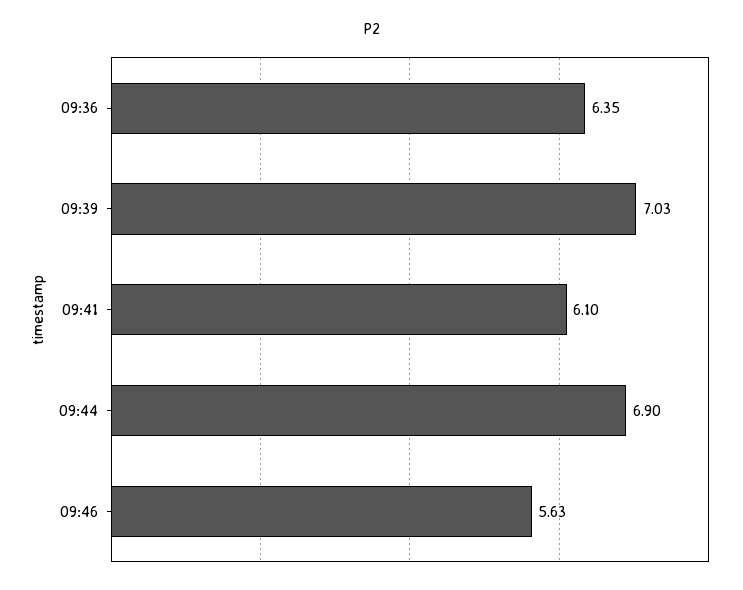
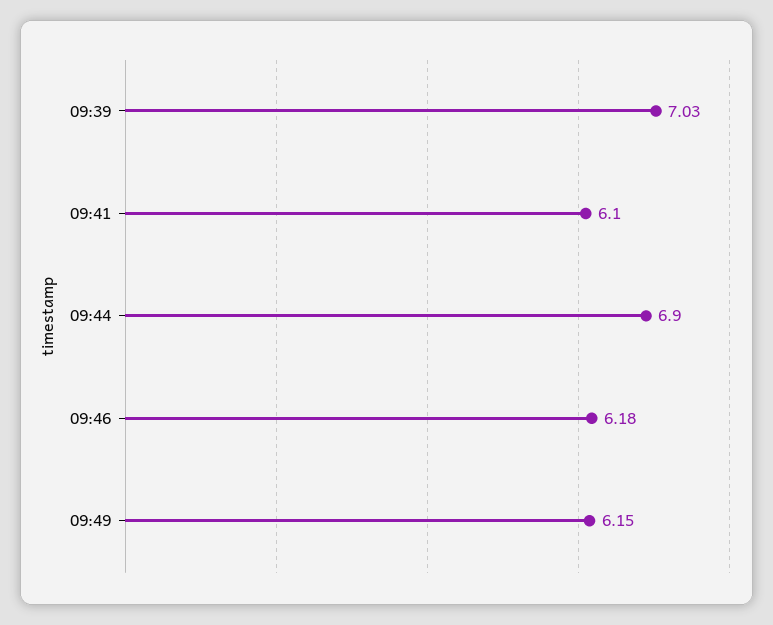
09:36: 6.35 -> none
09:46: 5.63 -> 6.18
09:49: none -> 6.15

